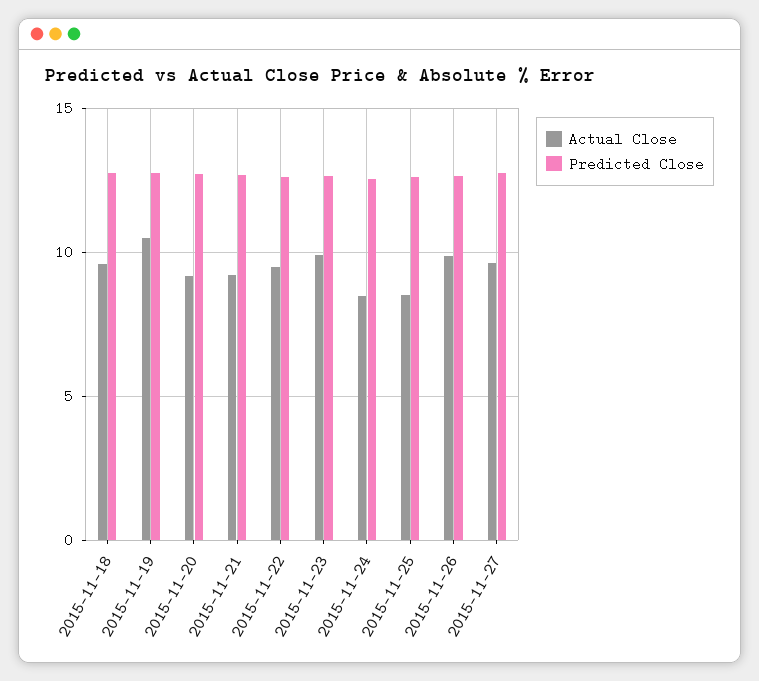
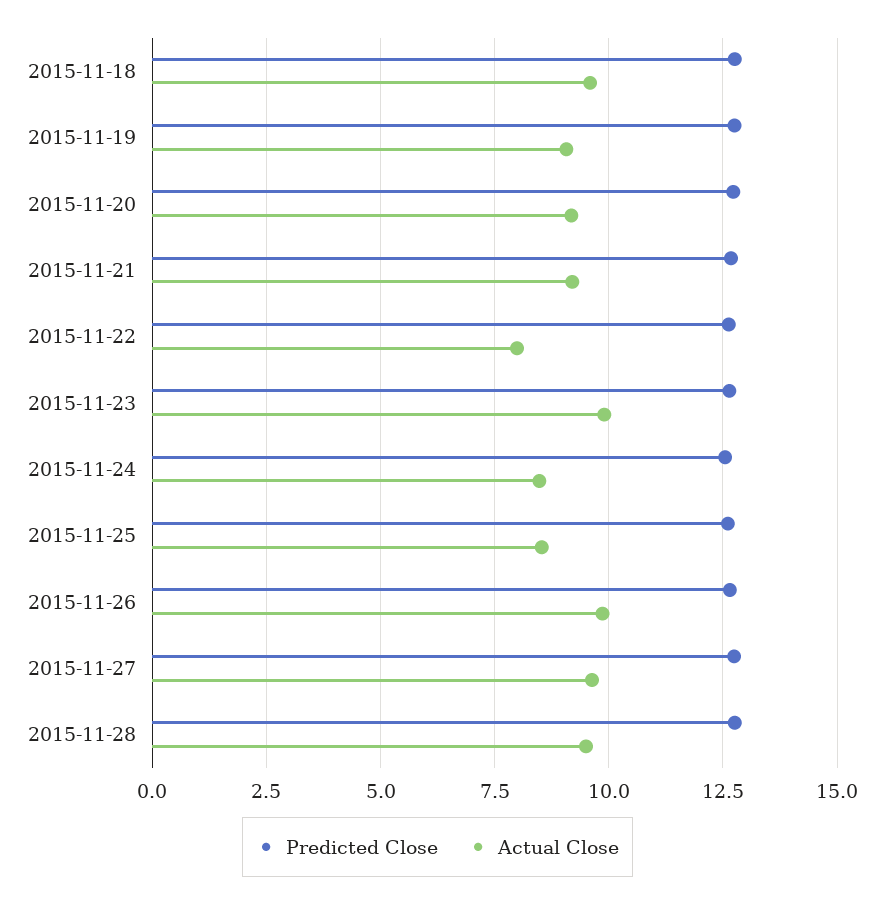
Actual Close, 2015-11-19: 10.5 -> 9
Actual Close, 2015-11-22: 9.5 -> 8
Predicted Close, 2015-11-28: none -> 12.75
Actual Close, 2015-11-28: none -> 9.5

